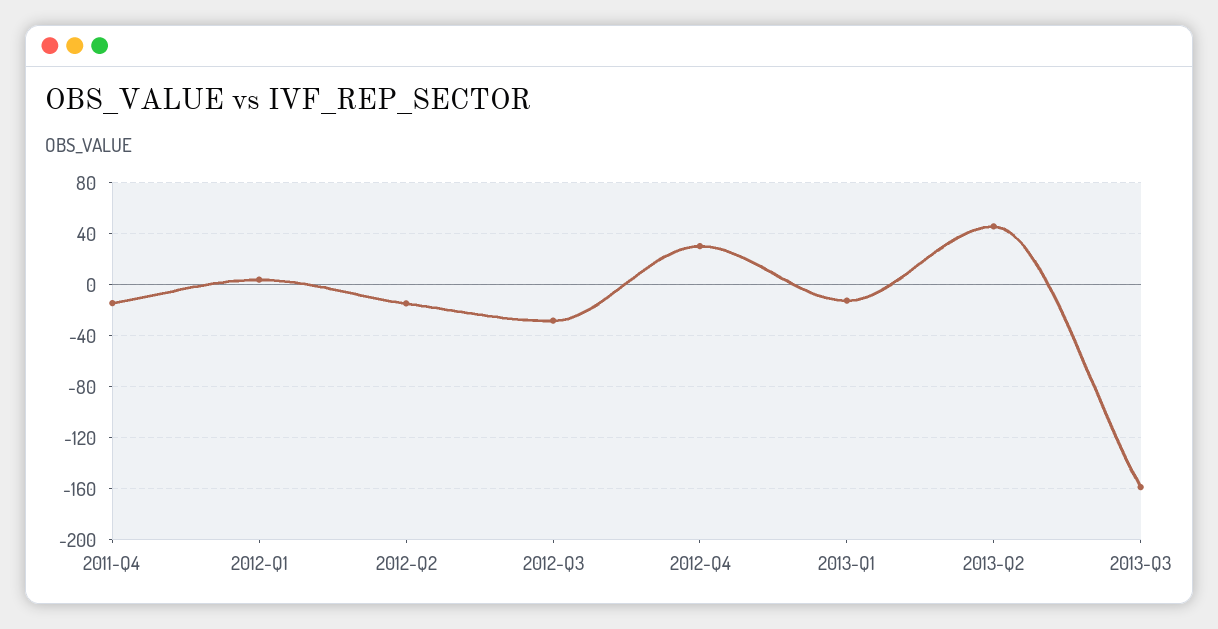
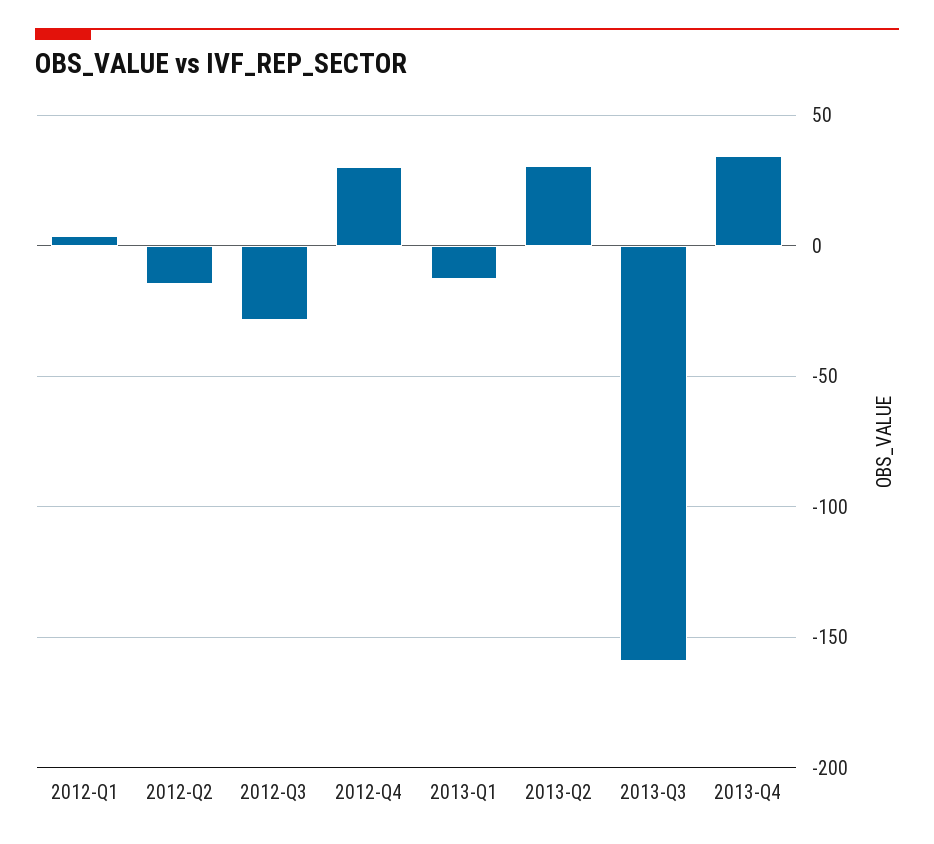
2011-Q4: -15 -> none
2013-Q2: 45 -> 30
2013-Q4: none -> 35

